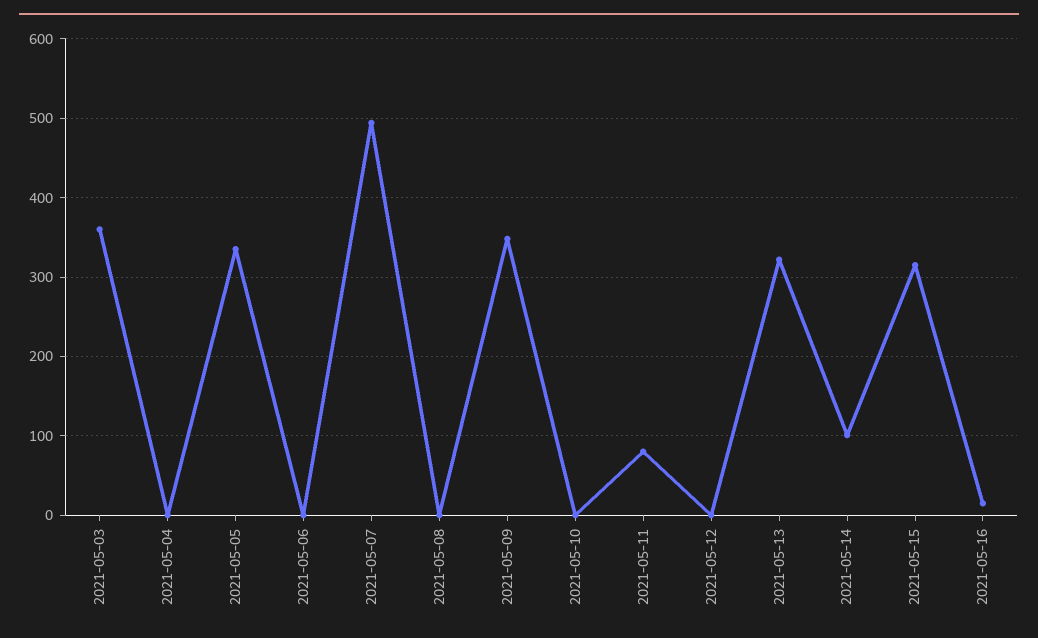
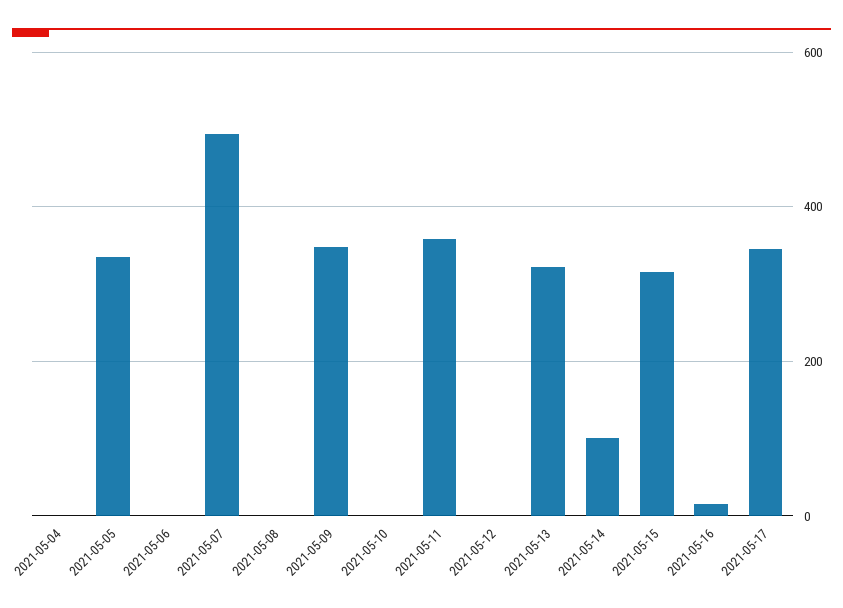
2021-05-03: 360 -> none
2021-05-11: 80 -> 360
2021-05-17: none -> 340

